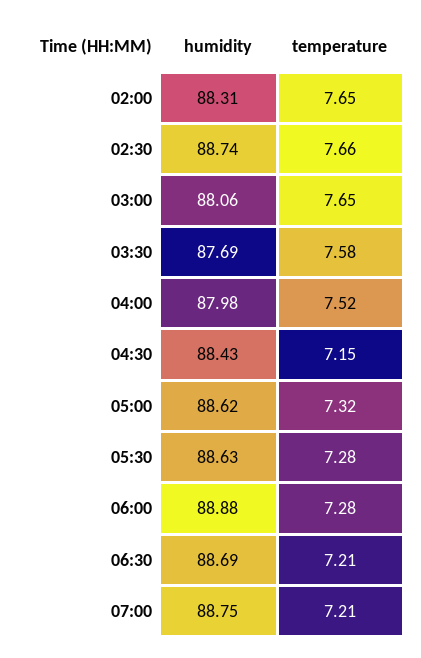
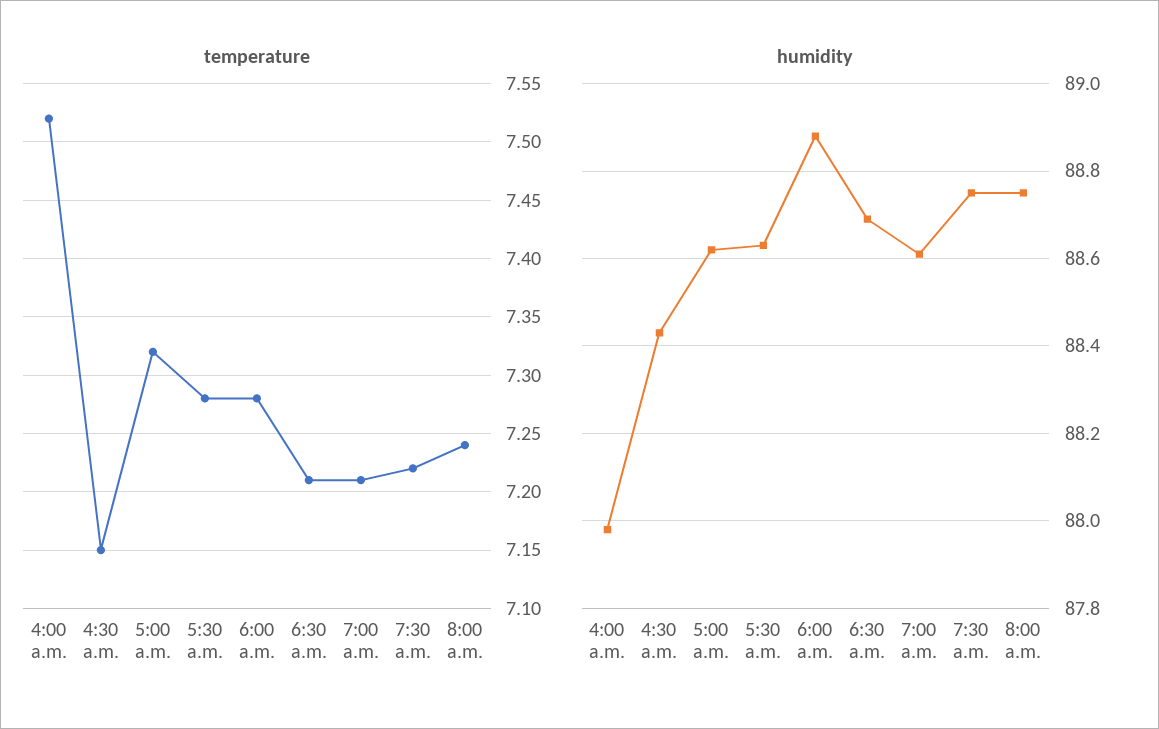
humidity, 02:00: 88.31 -> none
temperature, 02:00: 7.65 -> none
humidity, 02:30: 88.74 -> none
temperature, 02:30: 7.66 -> none
humidity, 03:00: 88.06 -> none
temperature, 03:00: 7.65 -> none
humidity, 03:30: 87.69 -> none
temperature, 03:30: 7.58 -> none
humidity, 07:00: 88.75 -> 88.6
temperature, 7:30 a.m.: none -> 7.22
temperature, 8:00 a.m.: none -> 7.24
humidity, 7:30 a.m.: none -> 88.75
humidity, 8:00 a.m.: none -> 88.75

